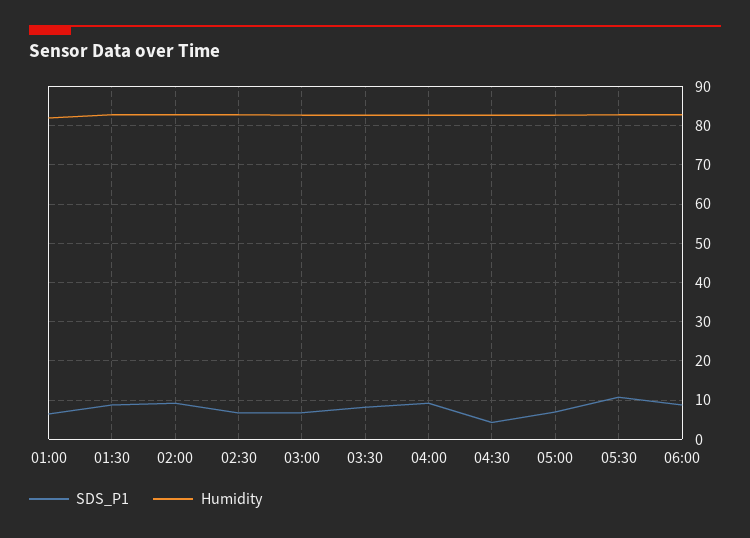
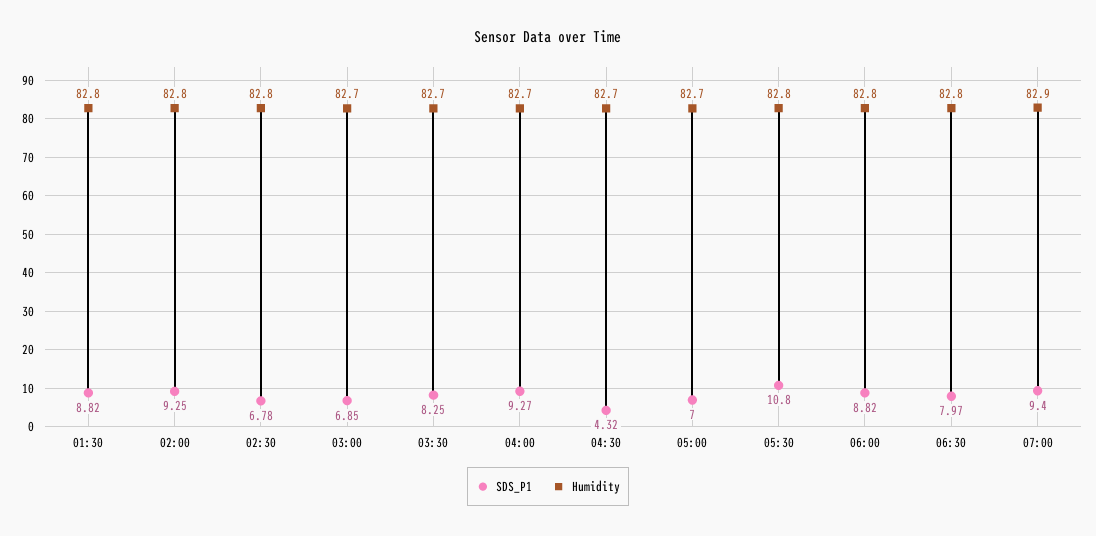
SDS_P1, 01:00: 6 -> none
Humidity, 01:00: 82 -> none
SDS_P1, 06:30: none -> 7.97
Humidity, 06:30: none -> 82.8
SDS_P1, 07:00: none -> 9.4
Humidity, 07:00: none -> 82.9

